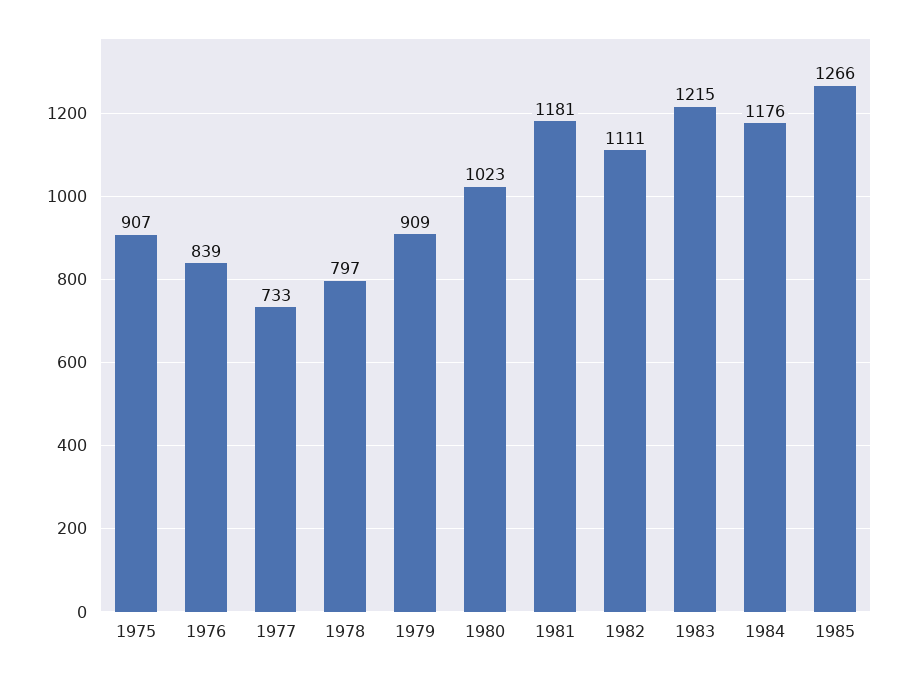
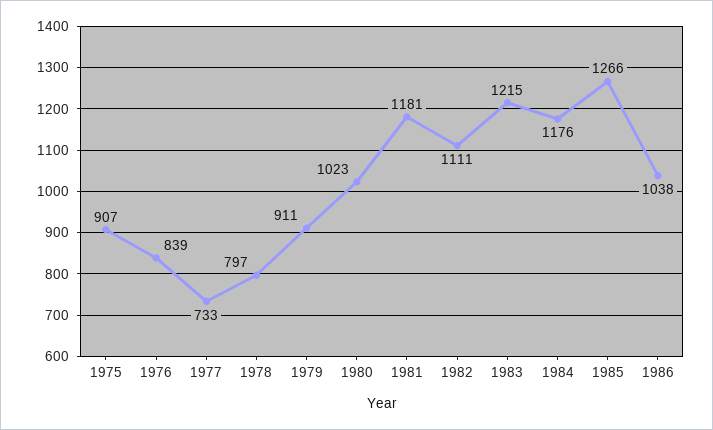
1979: 909 -> 911
1986: none -> 1038

